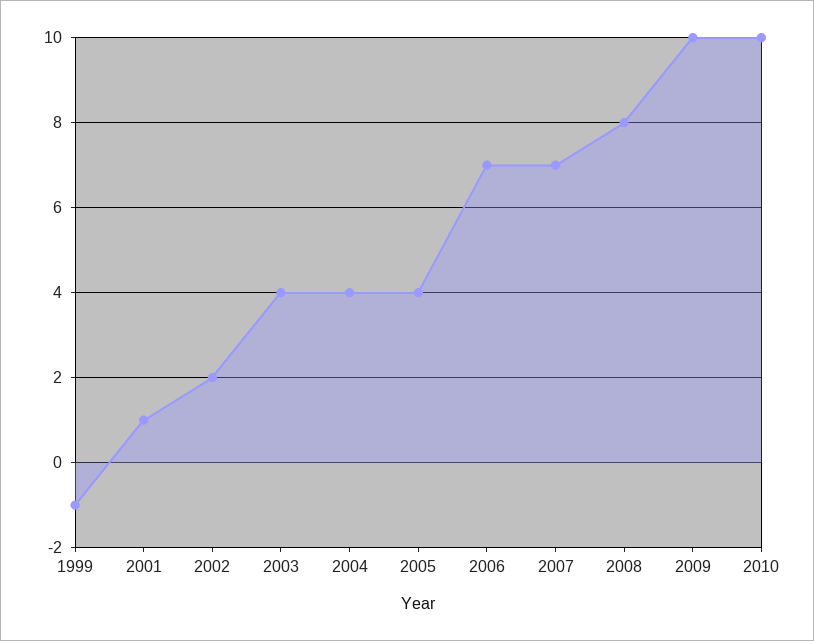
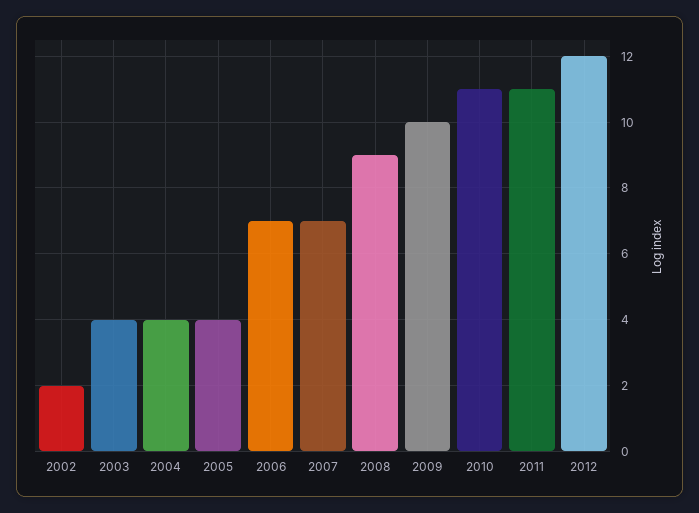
1999: -1 -> none
2001: 1 -> none
2008: 8 -> 9
2010: 10 -> 11
2011: none -> 11
2012: none -> 12

